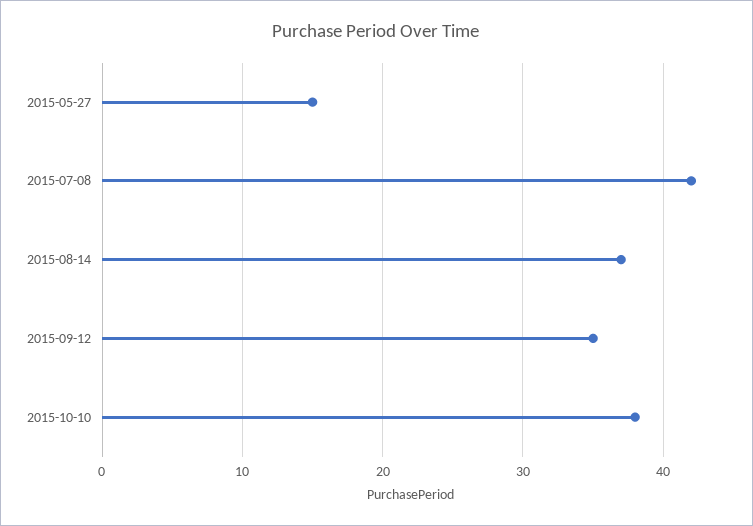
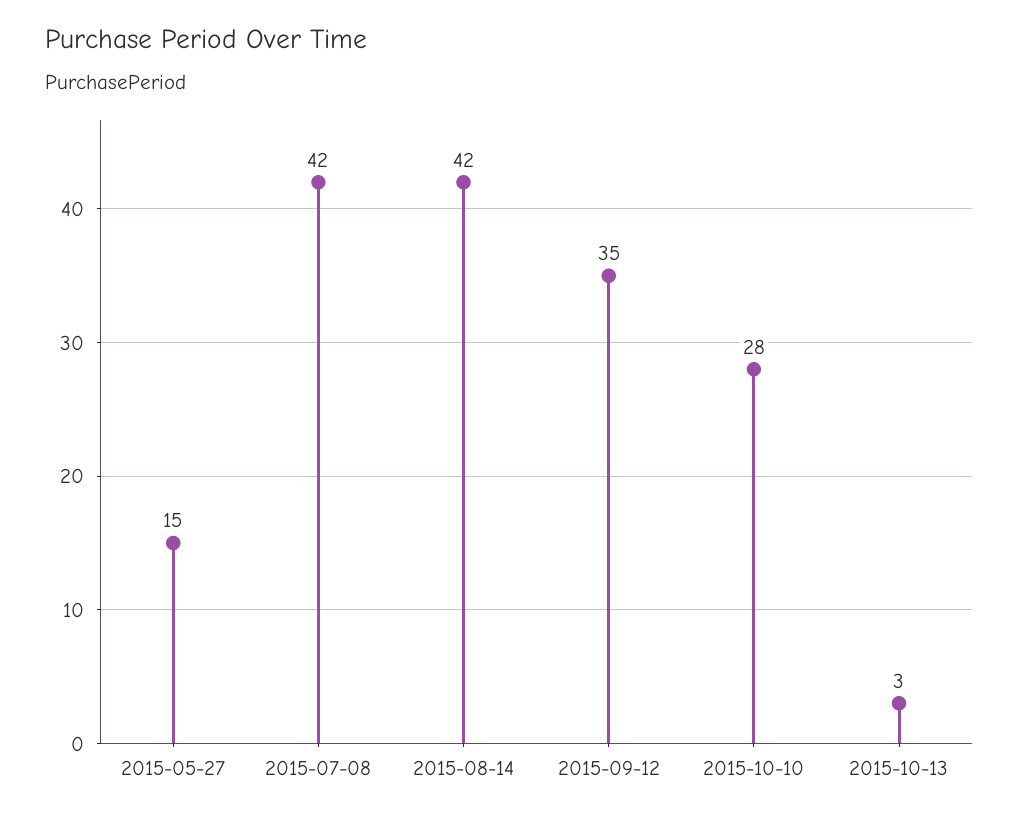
2015-08-14: 37 -> 42
2015-10-10: 38 -> 28
2015-10-13: none -> 3

